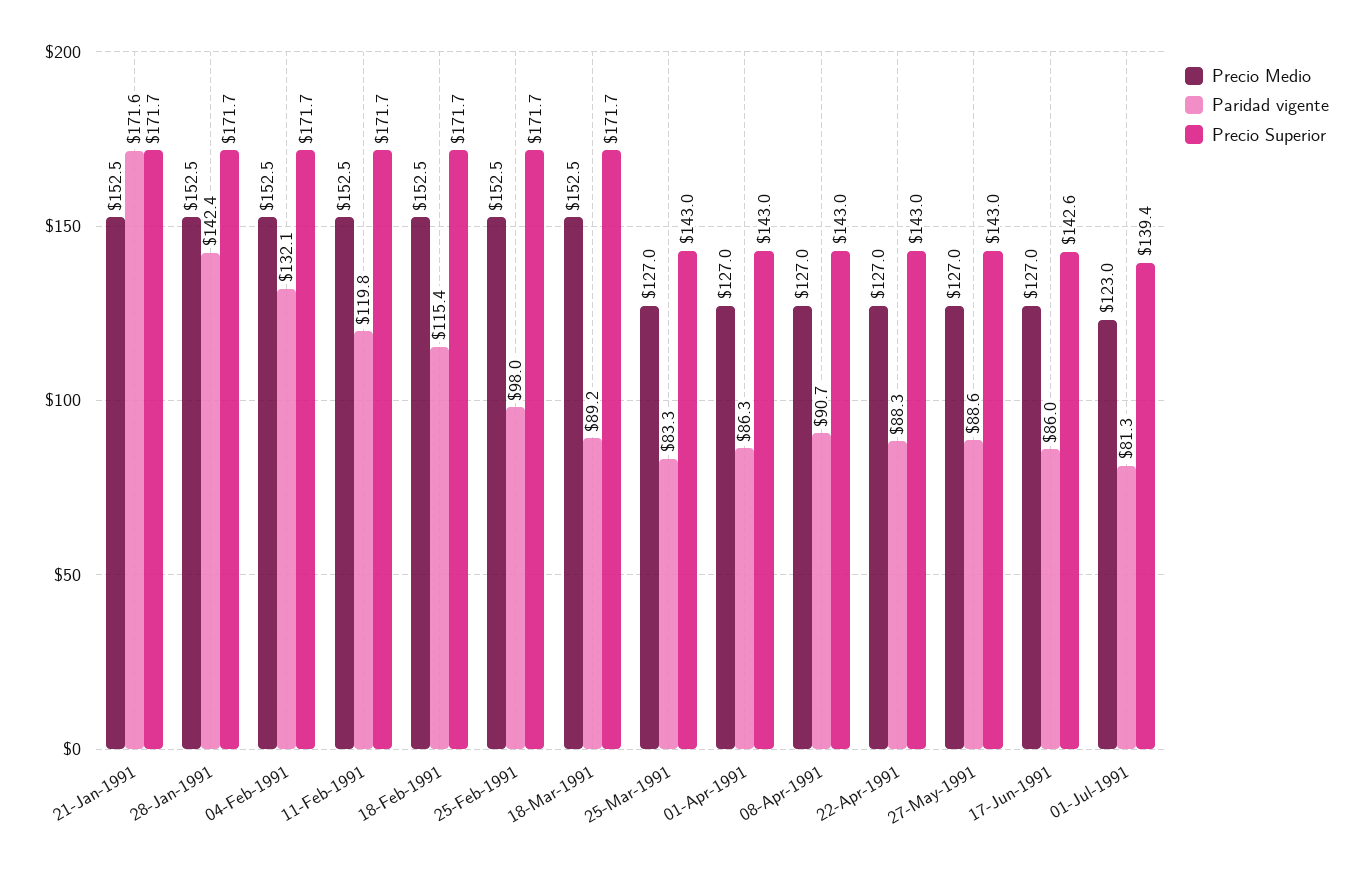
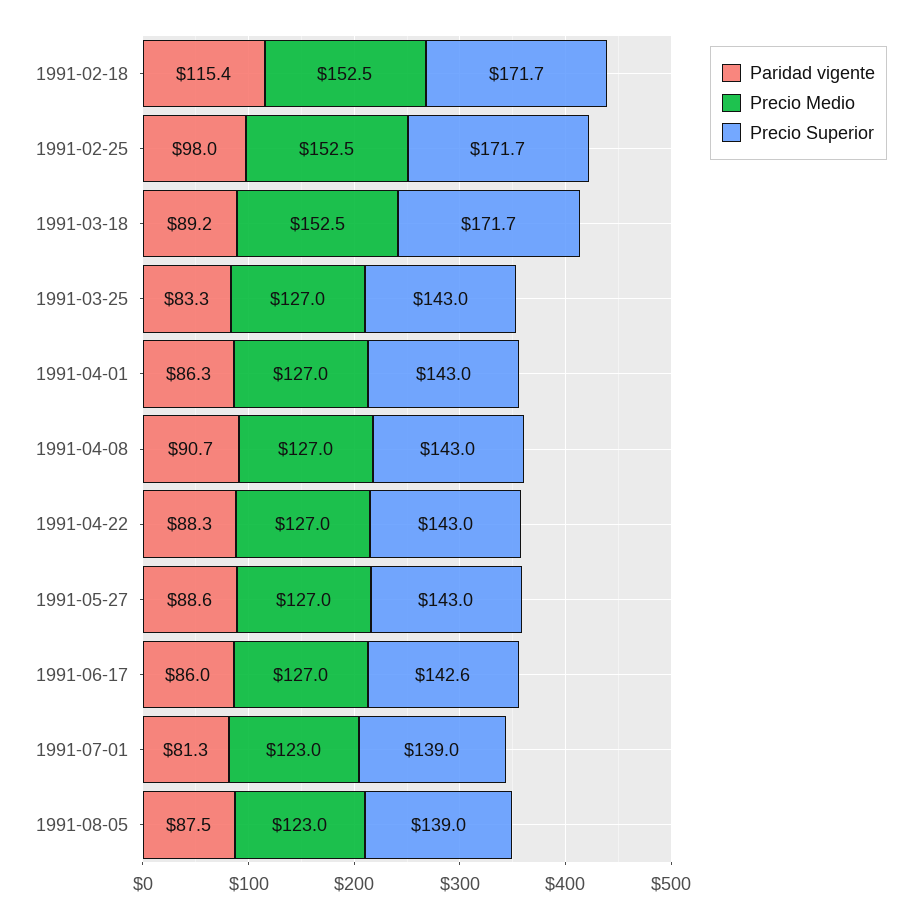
Precio Medio, 21-Jan-1991: 152.5 -> none
Paridad vigente, 21-Jan-1991: 171.6 -> none
Precio Superior, 21-Jan-1991: 171.7 -> none
Precio Medio, 28-Jan-1991: 152.5 -> none
Paridad vigente, 28-Jan-1991: 142.4 -> none
Precio Superior, 28-Jan-1991: 171.7 -> none
Precio Medio, 04-Feb-1991: 152.5 -> none
Paridad vigente, 04-Feb-1991: 132.1 -> none
Precio Superior, 04-Feb-1991: 171.7 -> none
Precio Medio, 11-Feb-1991: 152.5 -> none
Paridad vigente, 11-Feb-1991: 119.8 -> none
Precio Superior, 11-Feb-1991: 171.7 -> none
Precio Superior, 01-Jul-1991: 139.4 -> 139
Paridad vigente, 1991-08-05: none -> 87.5
Precio Medio, 1991-08-05: none -> 123
Precio Superior, 1991-08-05: none -> 139

